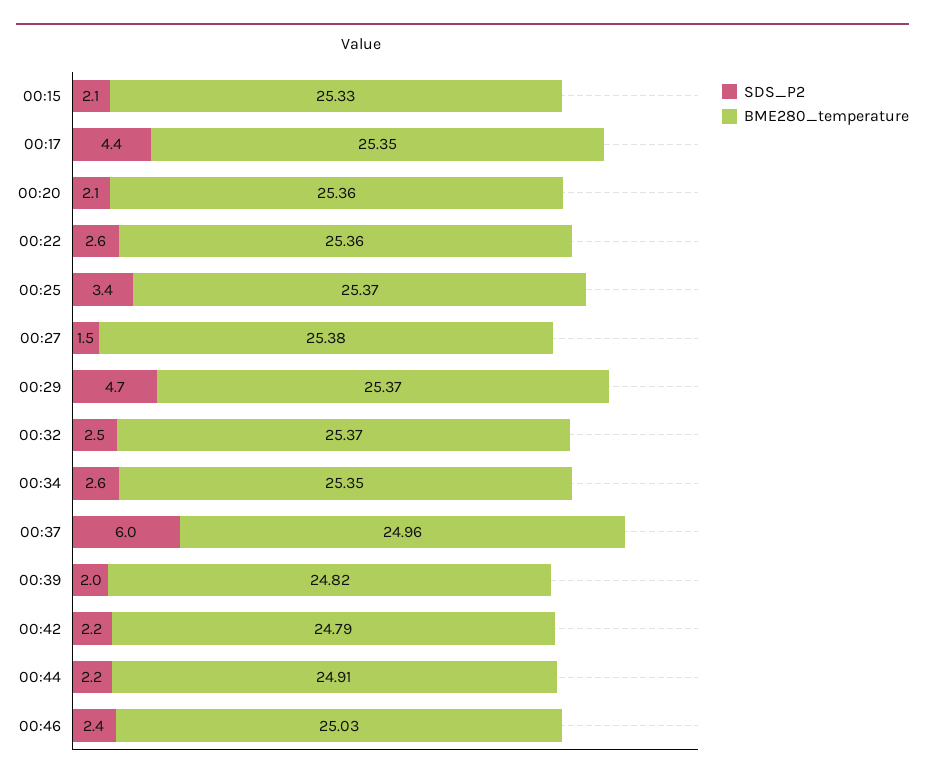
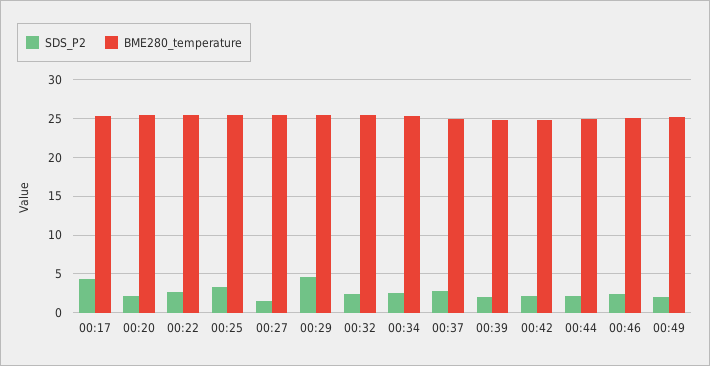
SDS_P2, 00:15: 2.1 -> none
BME280_temperature, 00:15: 25.33 -> none
SDS_P2, 00:37: 6 -> 3
SDS_P2, 00:49: none -> 2
BME280_temperature, 00:49: none -> 25

